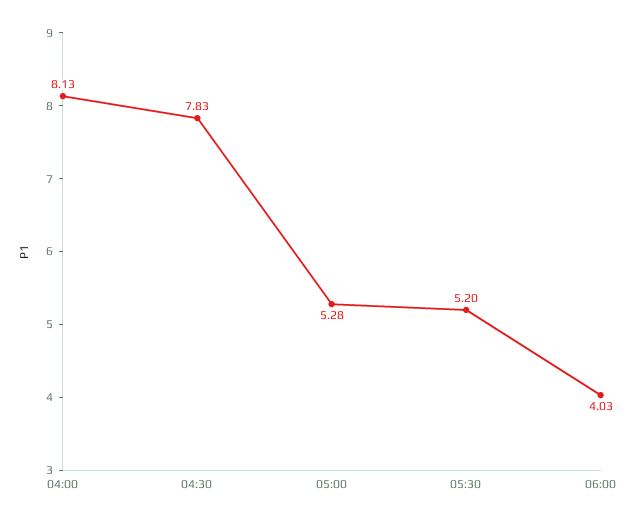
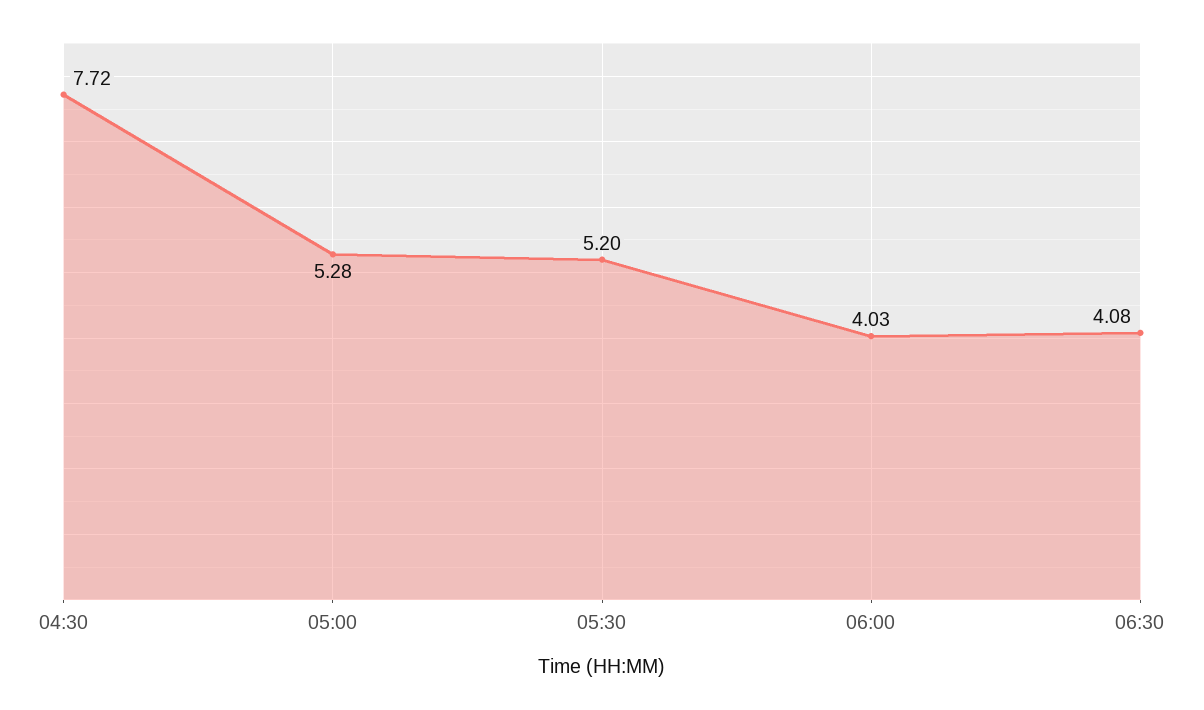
04:00: 8.13 -> none
04:30: 7.83 -> 7.72
06:30: none -> 4.08

